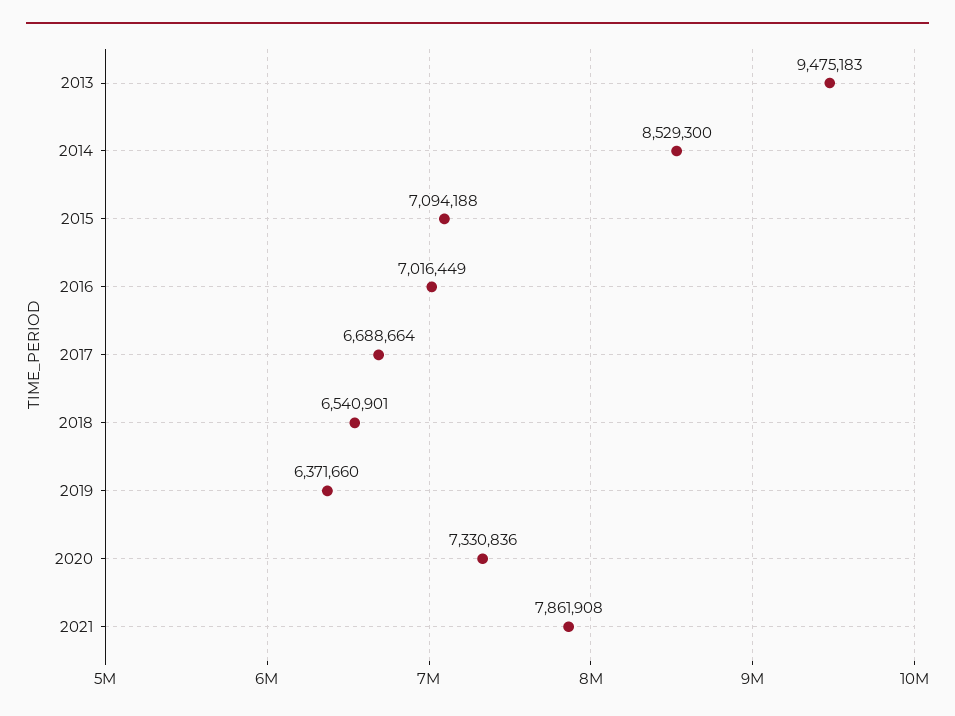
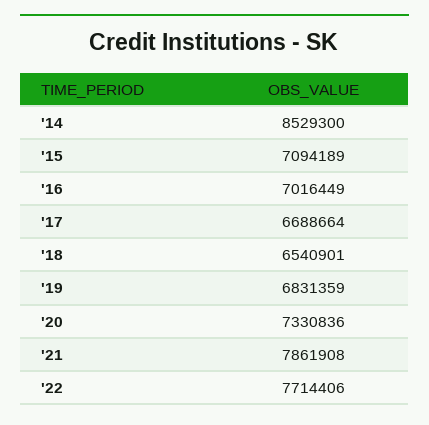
2013: 9475183 -> none
2015: 7094188 -> 7094189
2019: 6371660 -> 6831359
'22: none -> 7714406

